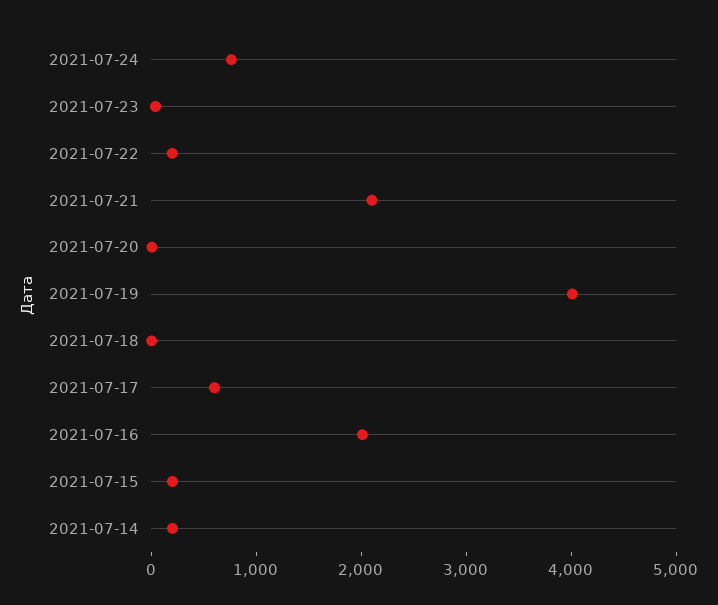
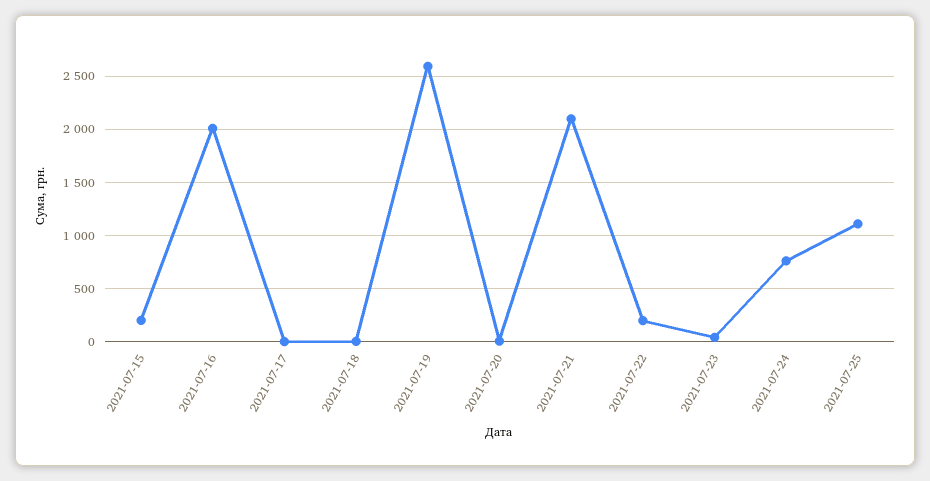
2021-07-19: 4000 -> 2600
2021-07-17: 600 -> 0
2021-07-14: 200 -> none
2021-07-25: none -> 1100

